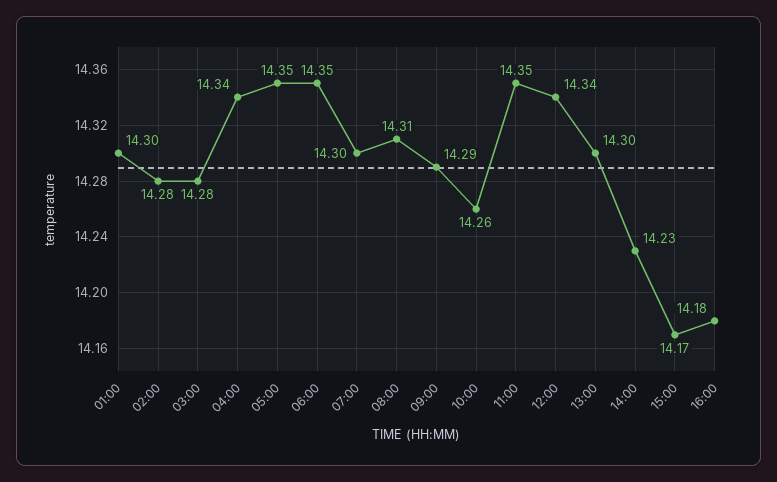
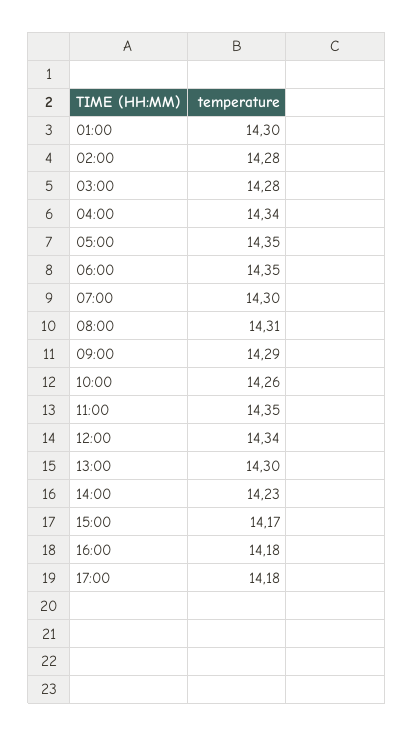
17:00: none -> 14.18

